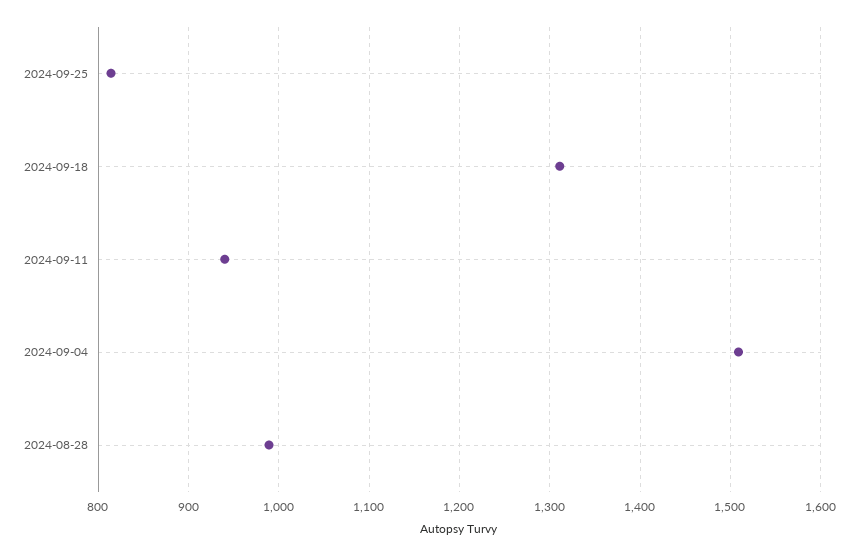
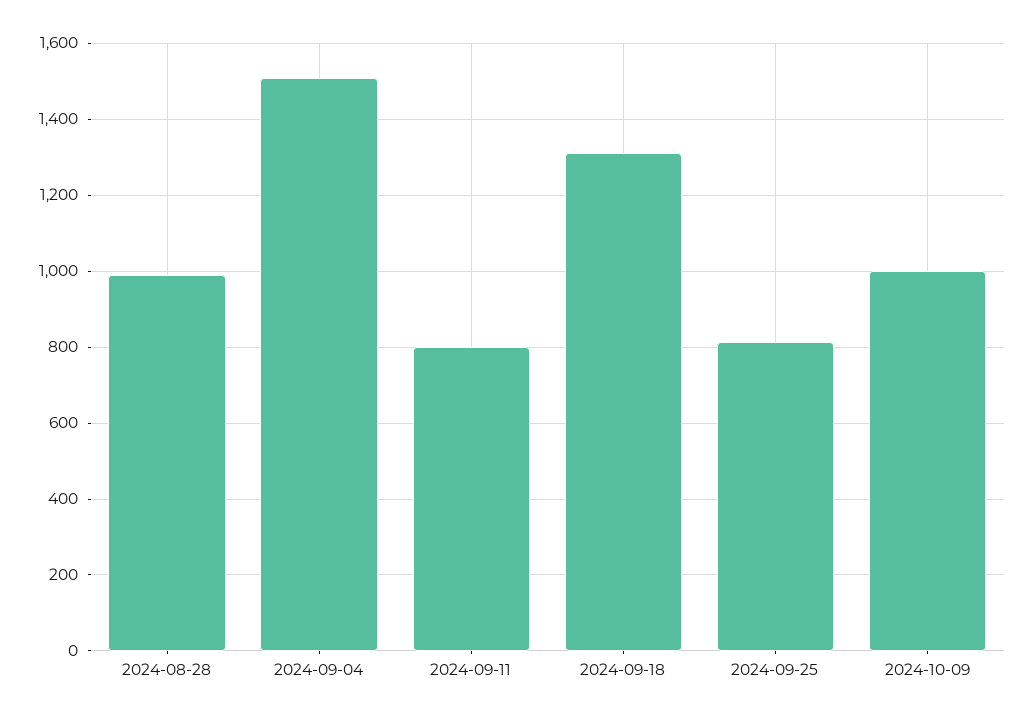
2024-09-11: 940 -> 800
2024-10-09: none -> 1000

